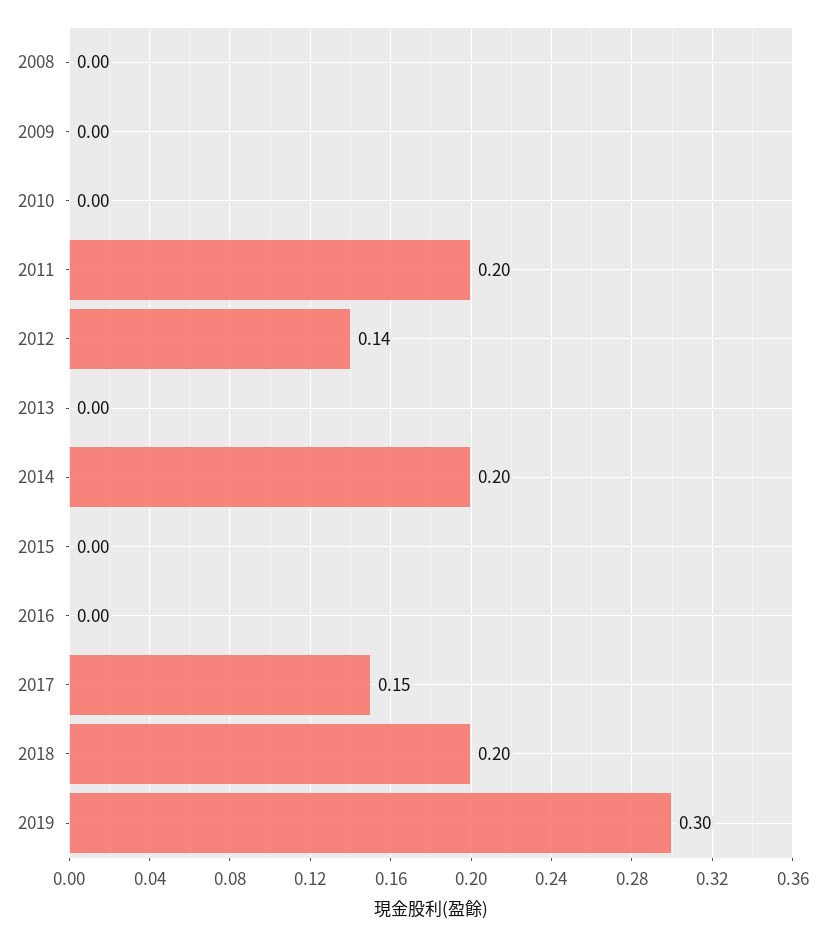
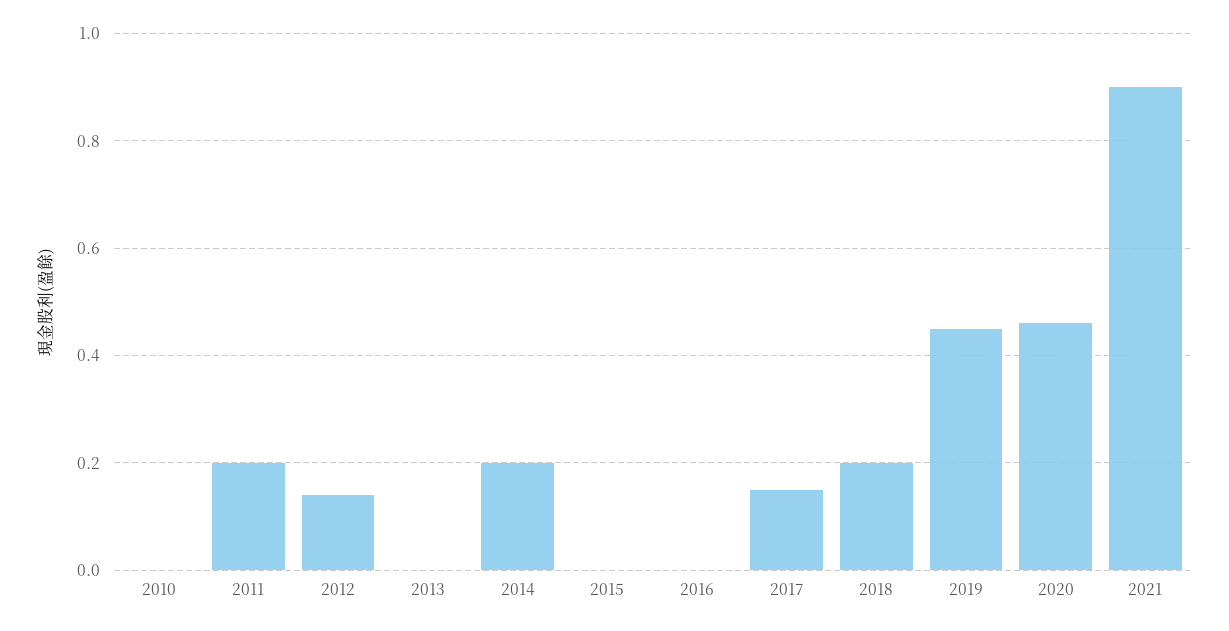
2008: 0 -> none
2009: 0 -> none
2019: 0.3 -> 0.45
2020: none -> 0.45
2021: none -> 0.9

